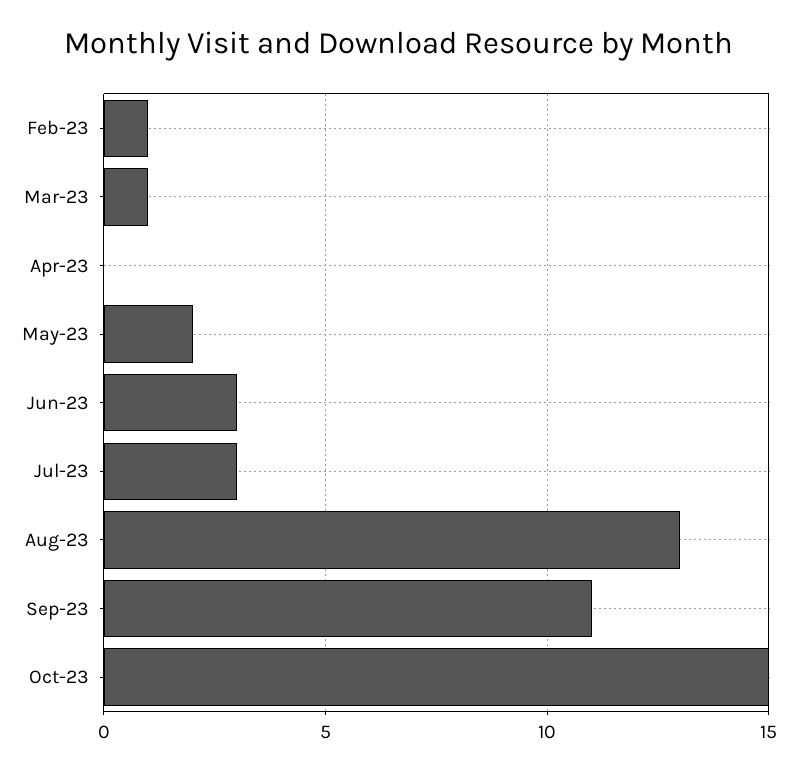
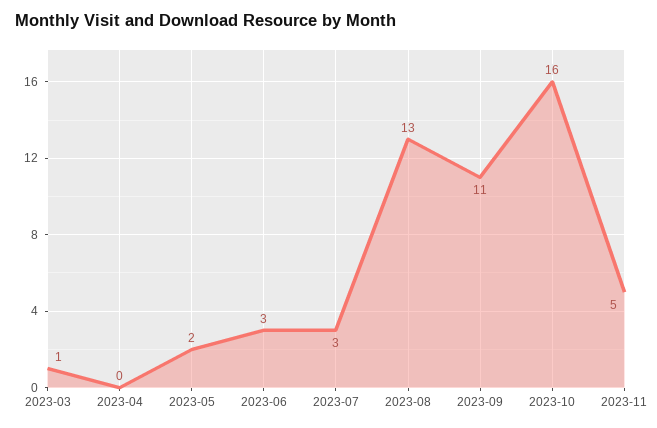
Feb-23: 1 -> none
Oct-23: 15 -> 16
2023-11: none -> 5

